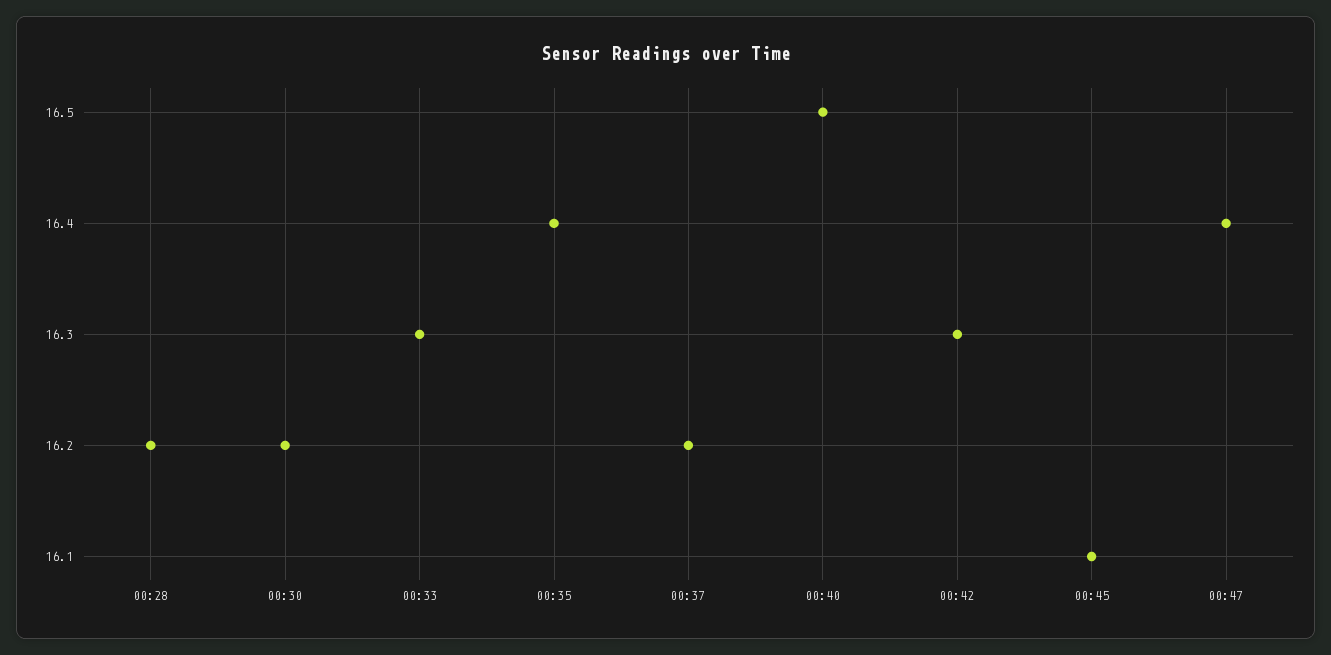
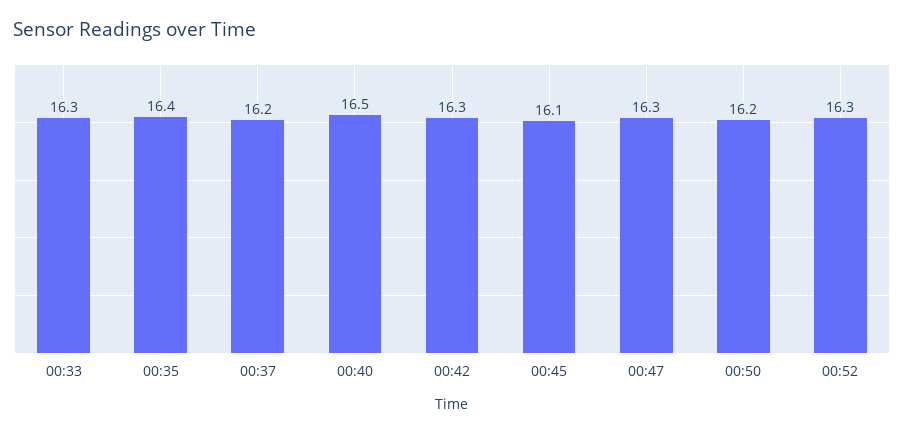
00:28: 16.2 -> none
00:30: 16.2 -> none
00:47: 16.4 -> 16.3
00:50: none -> 16.2
00:52: none -> 16.3

